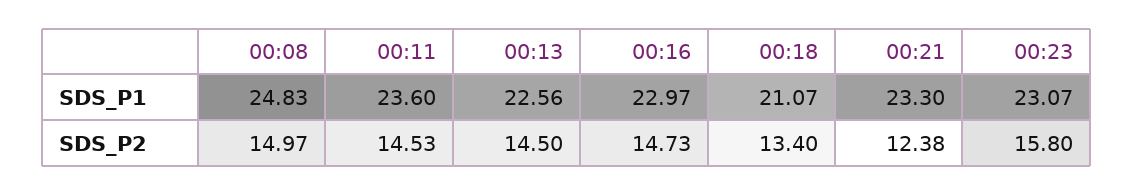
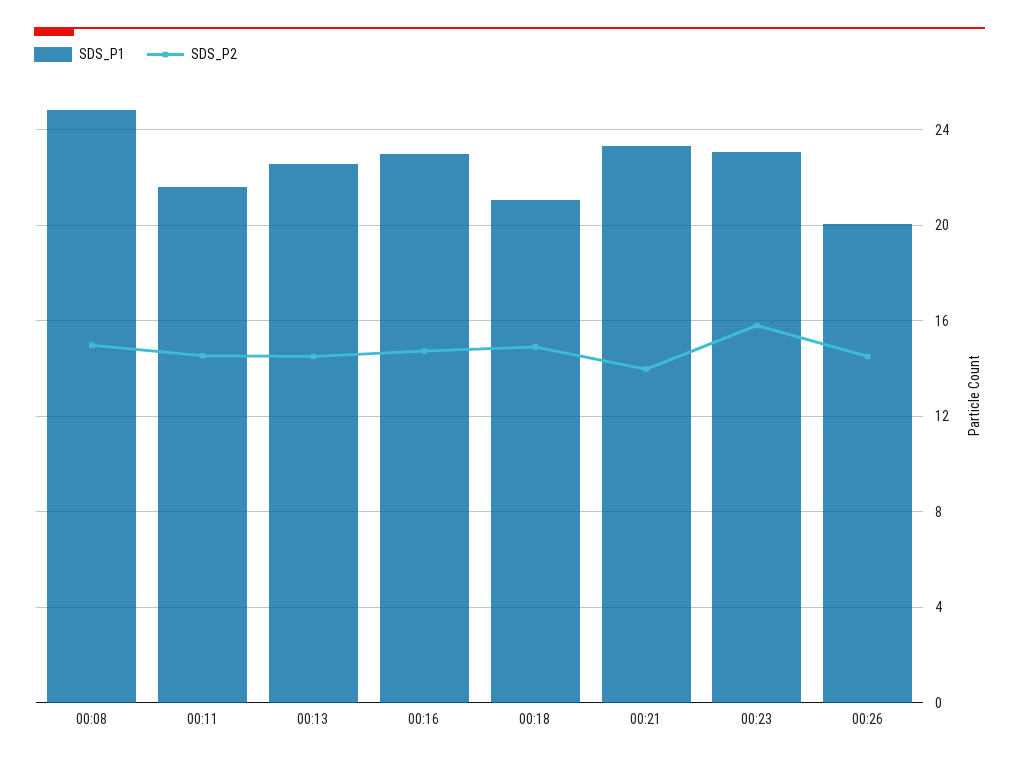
SDS_P1, 00:11: 23.6 -> 21.5
SDS_P2, 00:18: 13.4 -> 15
SDS_P2, 00:21: 12.38 -> 14
SDS_P1, 00:26: none -> 20
SDS_P2, 00:26: none -> 14.5

